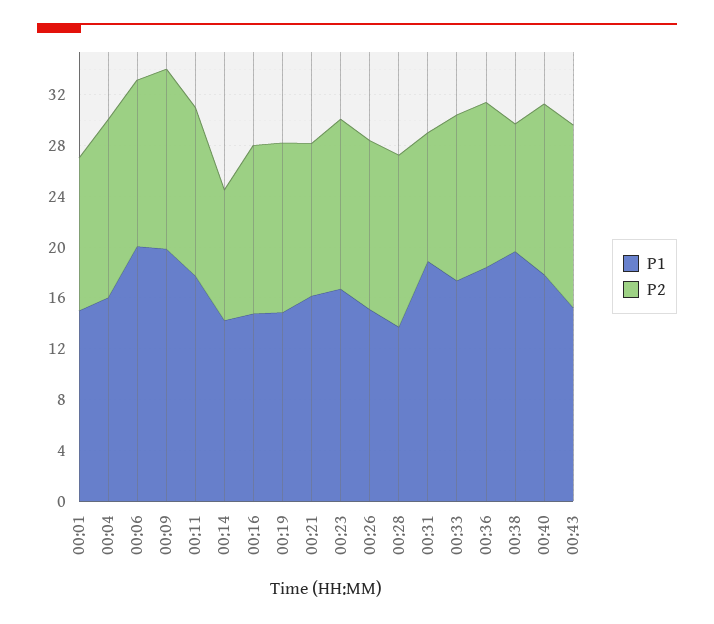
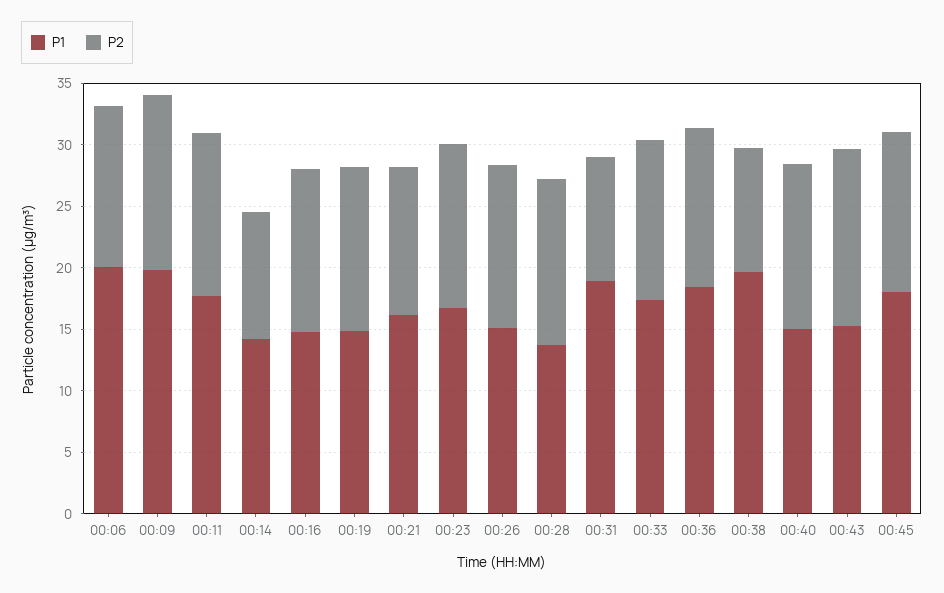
P1, 00:01: 15 -> none
P2, 00:01: 12 -> none
P1, 00:04: 16 -> none
P2, 00:04: 14 -> none
P1, 00:40: 18 -> 15
P1, 00:45: none -> 18
P2, 00:45: none -> 13

